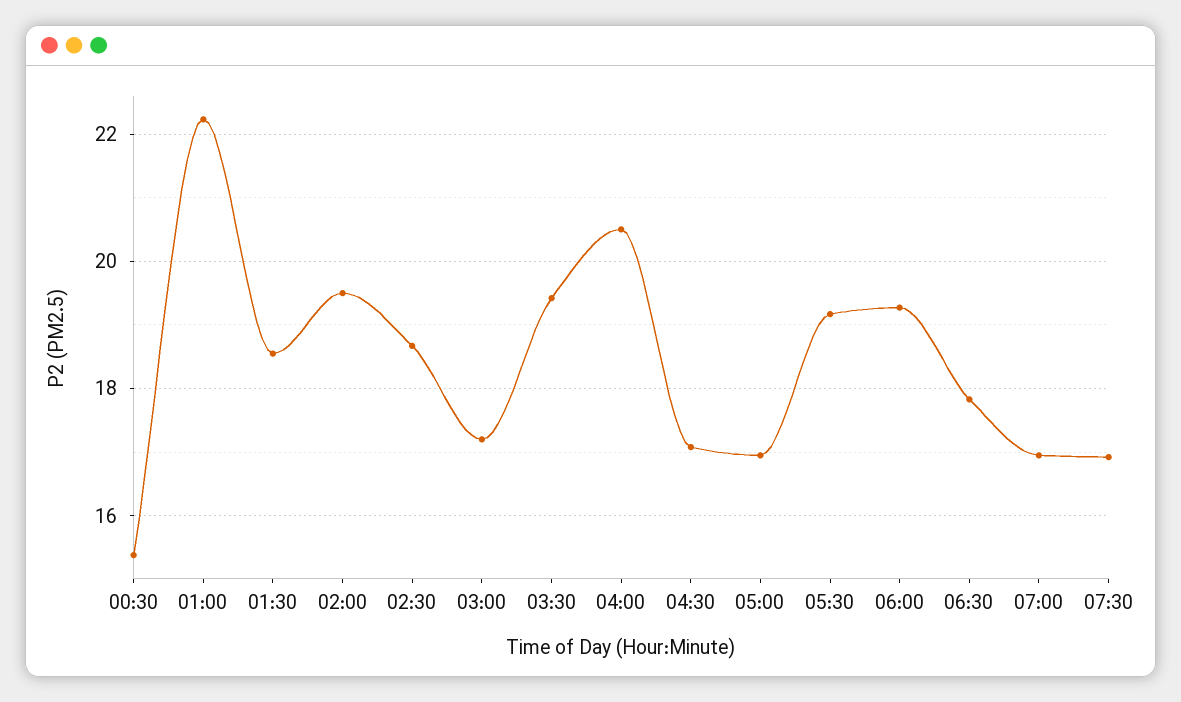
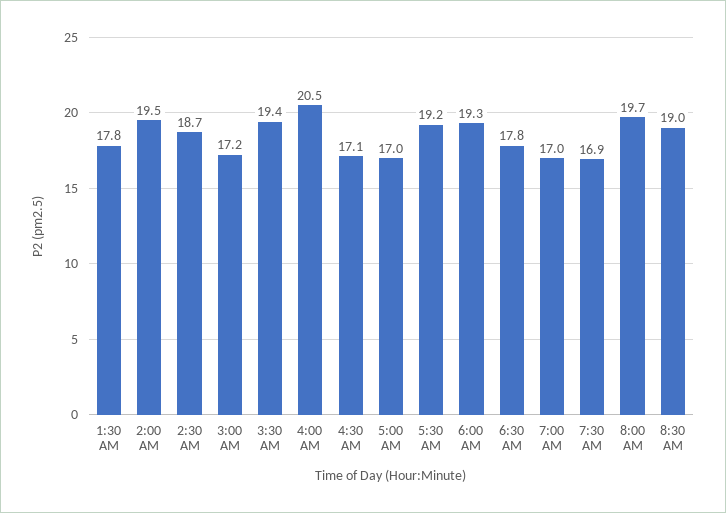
00:30: 15.4 -> none
01:00: 22.2 -> none
01:30: 18.6 -> 17.8
8:00 AM: none -> 19.7
8:30 AM: none -> 19

